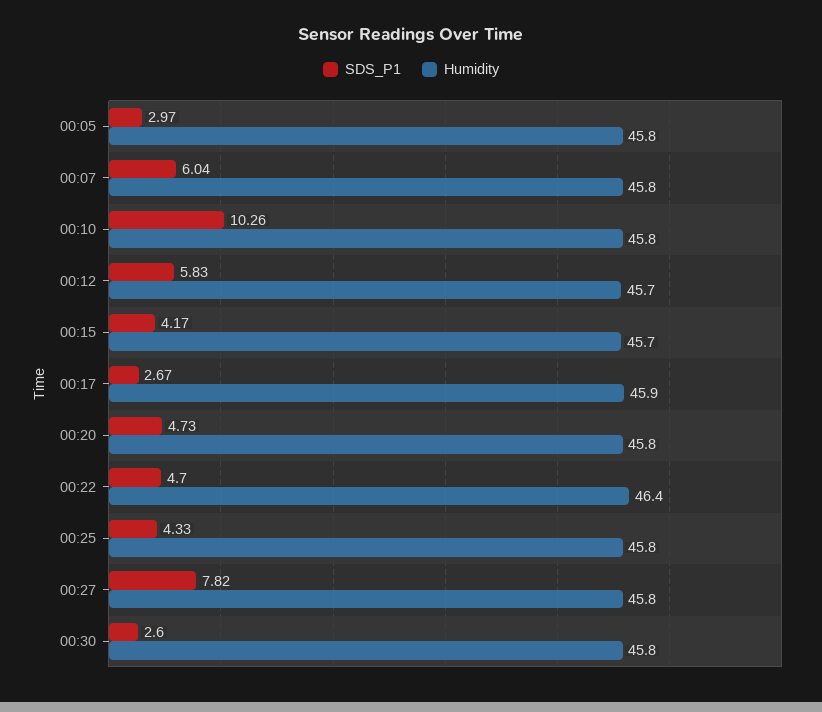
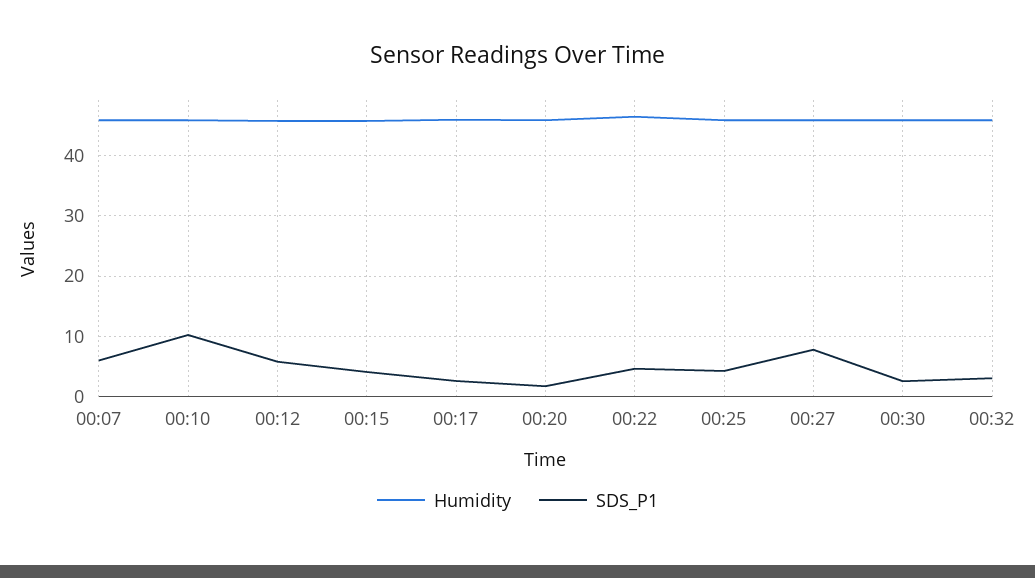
SDS_P1, 00:05: 2.97 -> none
Humidity, 00:05: 45.8 -> none
SDS_P1, 00:20: 4.73 -> 2
Humidity, 00:32: none -> 46
SDS_P1, 00:32: none -> 3

